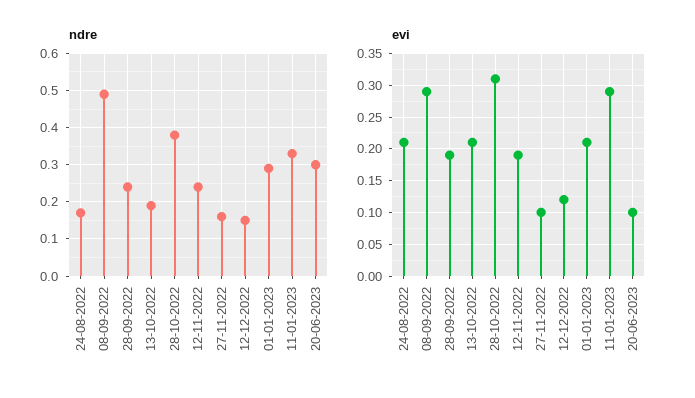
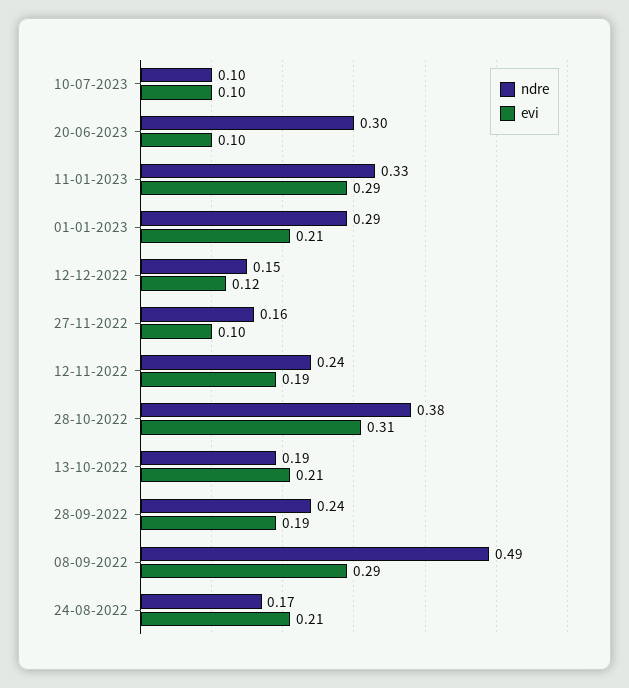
ndre, 10-07-2023: none -> 0.1
evi, 10-07-2023: none -> 0.1

